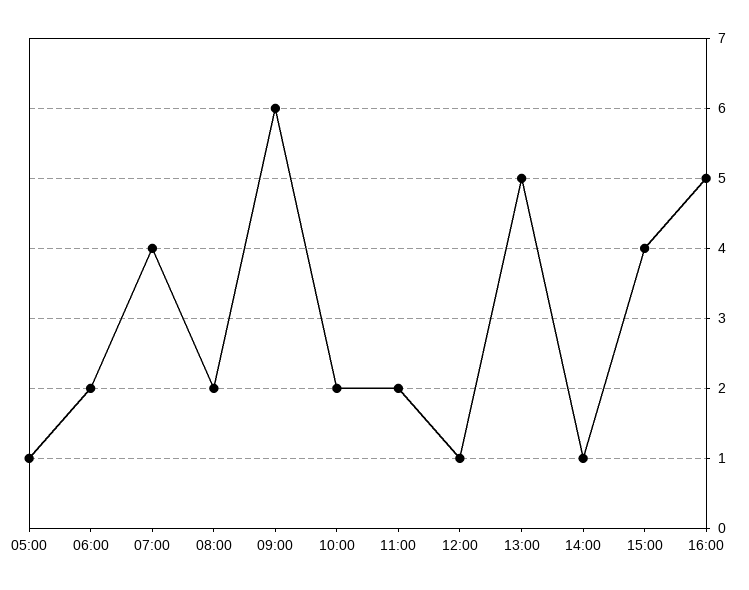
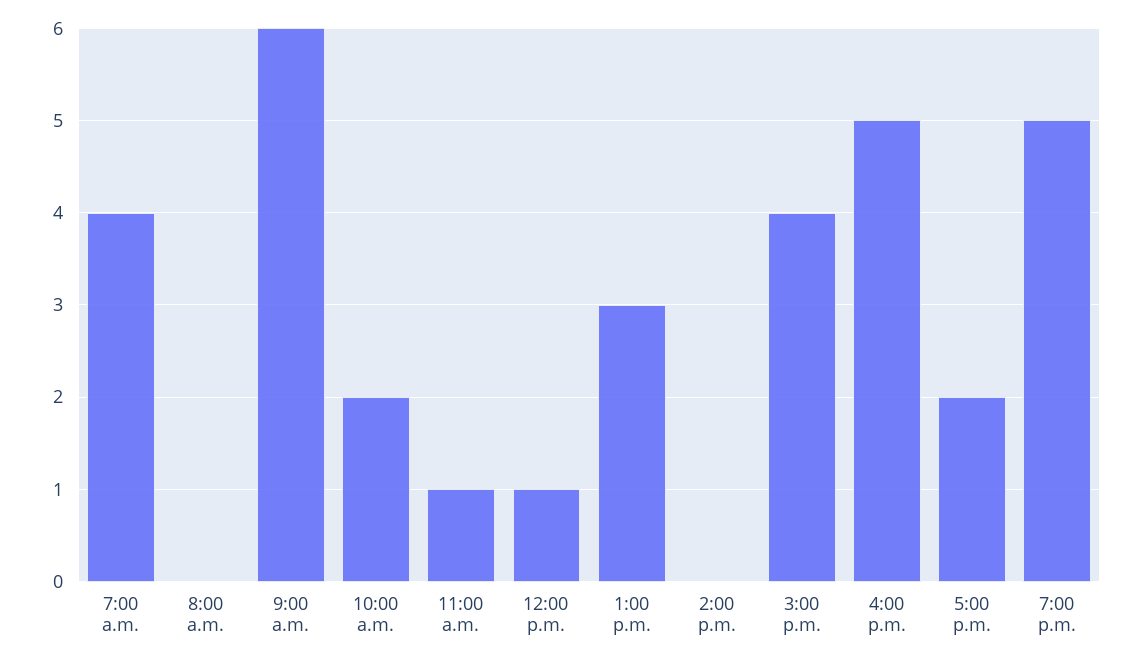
05:00: 1 -> none
06:00: 2 -> none
08:00: 2 -> 0
11:00: 2 -> 1
13:00: 5 -> 3
14:00: 1 -> 0
5:00 p.m.: none -> 2
7:00 p.m.: none -> 5

